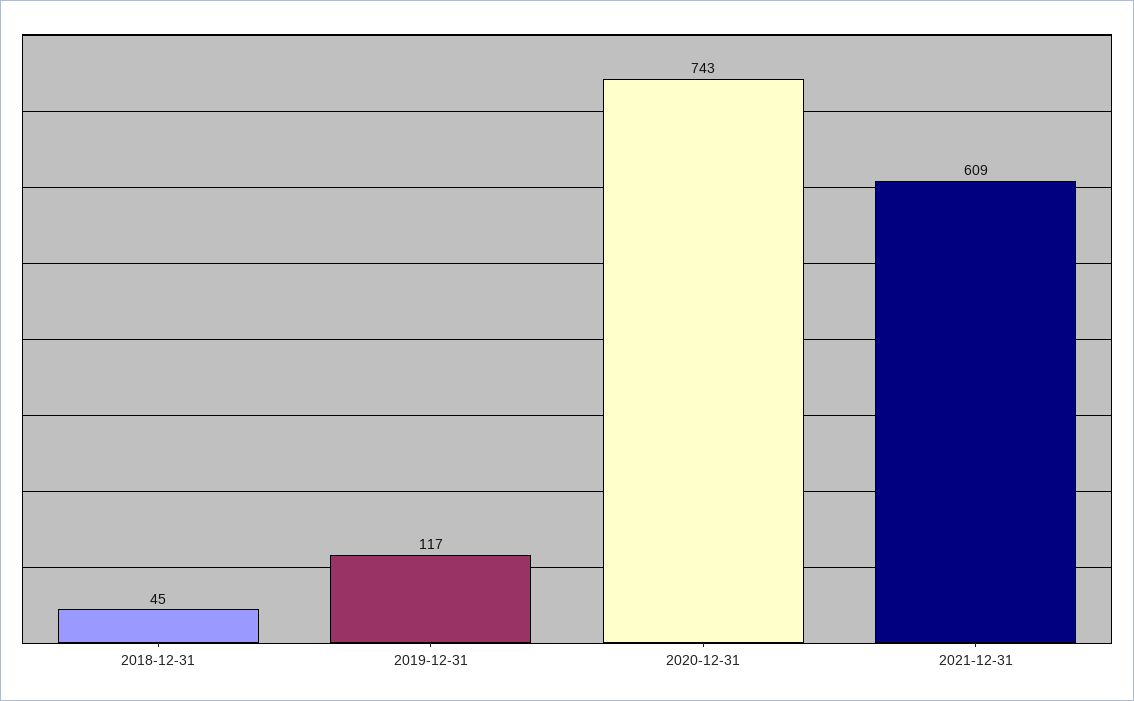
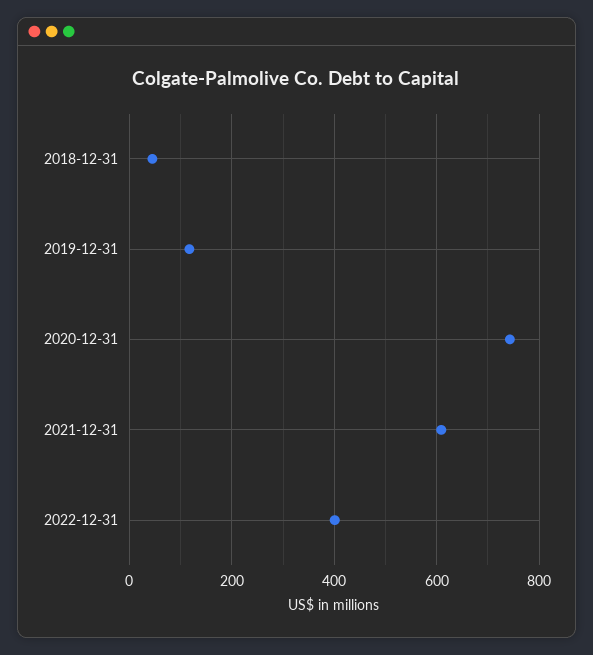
2022-12-31: none -> 400

